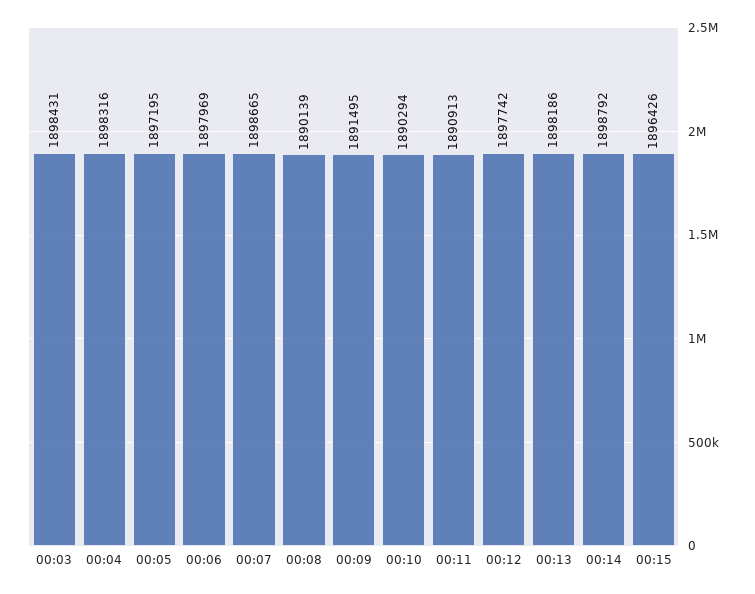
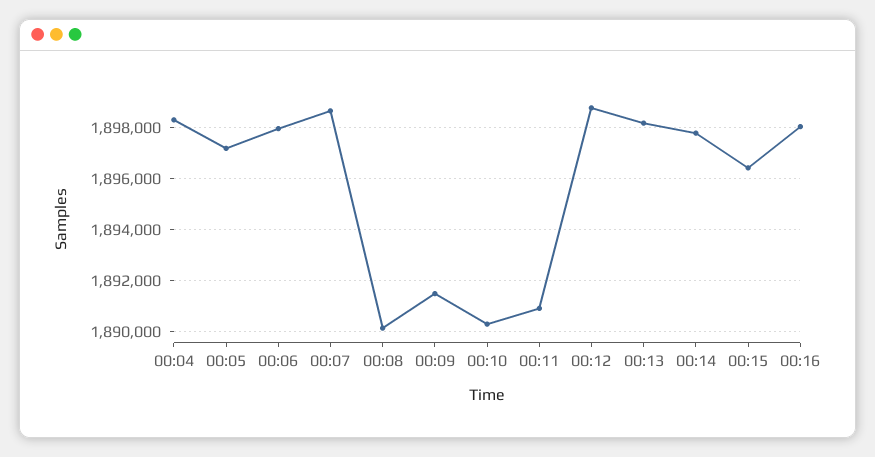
00:03: 1898431 -> none
00:12: 1897742 -> 1898750
00:14: 1898792 -> 1897750
00:16: none -> 1898000

